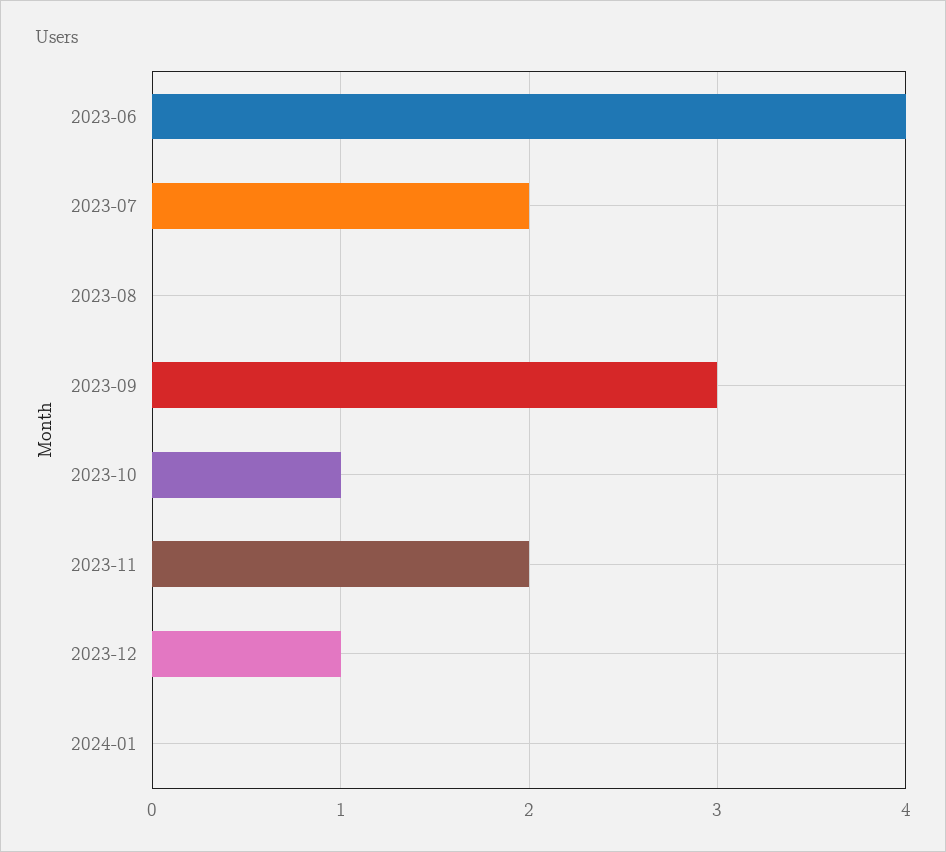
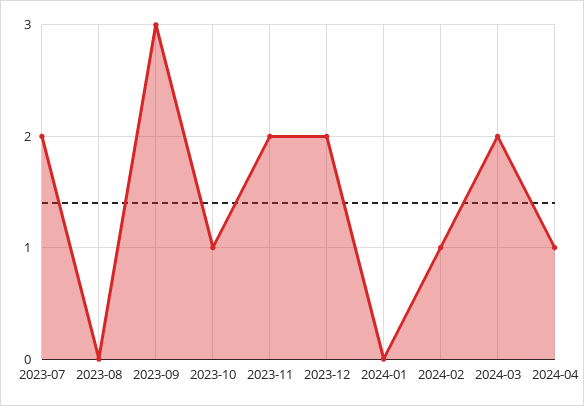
2023-06: 4 -> none
2023-12: 1 -> 2
2024-02: none -> 1
2024-03: none -> 2
2024-04: none -> 1

